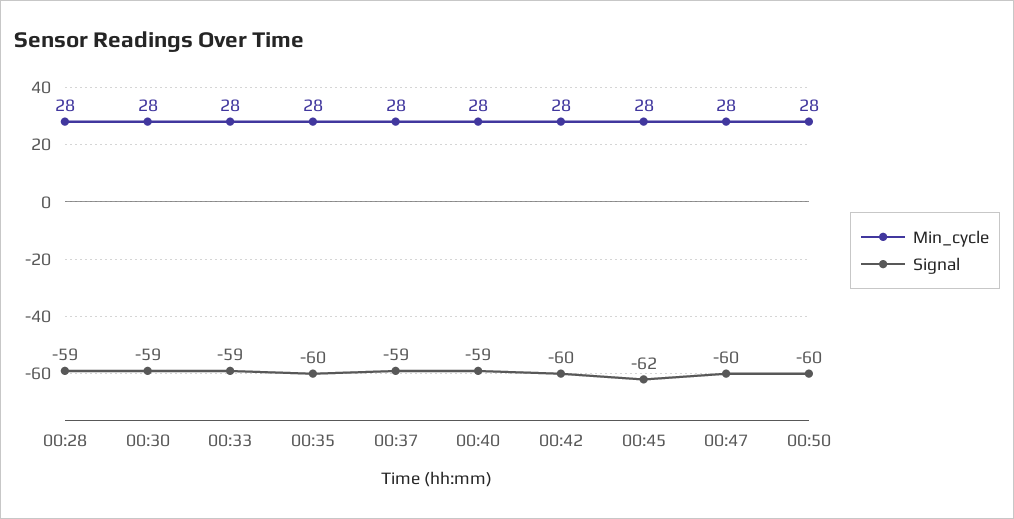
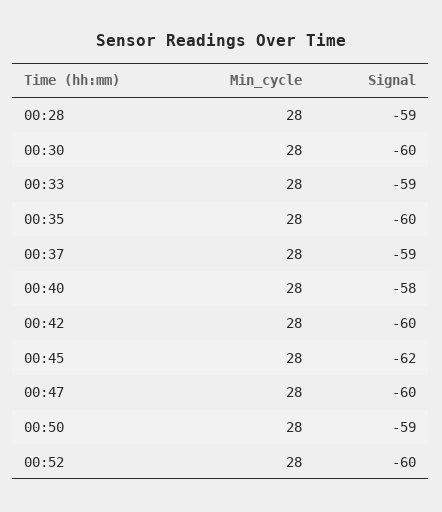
Signal, 00:30: -59 -> -60
Signal, 00:40: -59 -> -58
Signal, 00:50: -60 -> -59
Min_cycle, 00:52: none -> 28
Signal, 00:52: none -> -60

